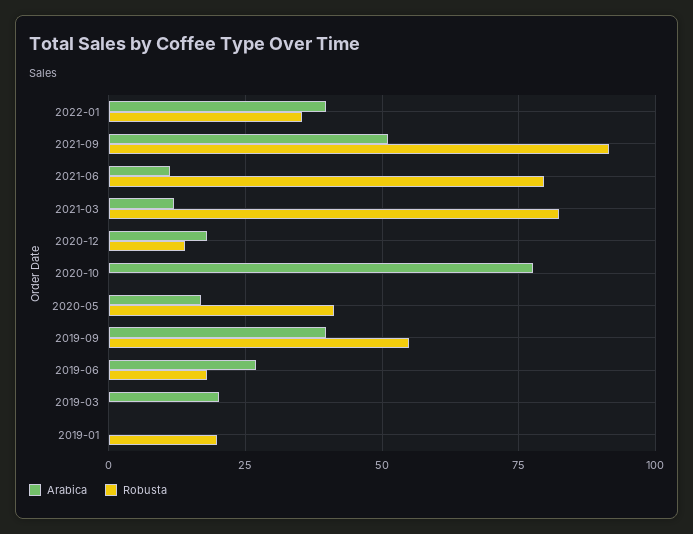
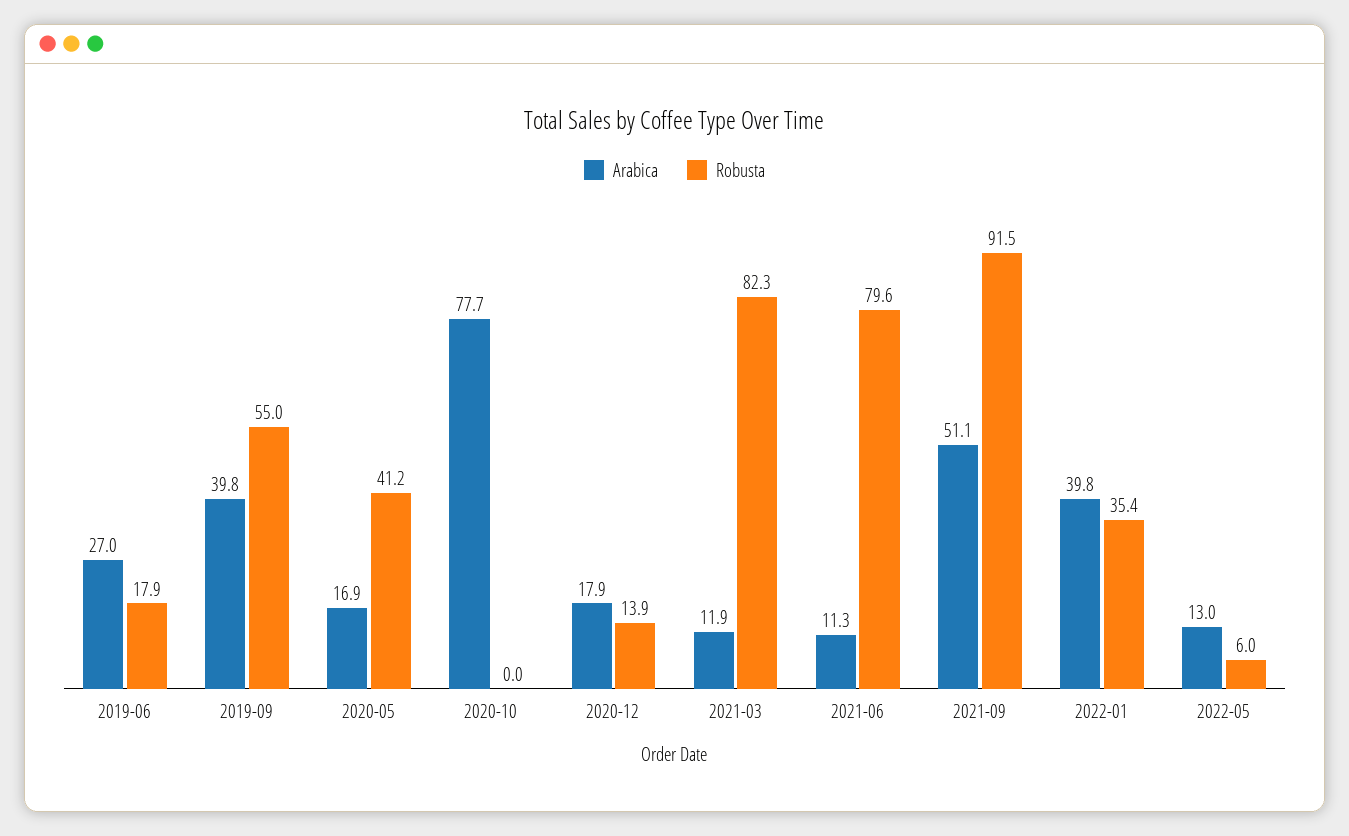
Arabica, 2019-03: 20 -> none
Robusta, 2019-03: 0 -> none
Arabica, 2019-01: 0 -> none
Robusta, 2019-01: 20 -> none
Arabica, 2022-05: none -> 13
Robusta, 2022-05: none -> 6

